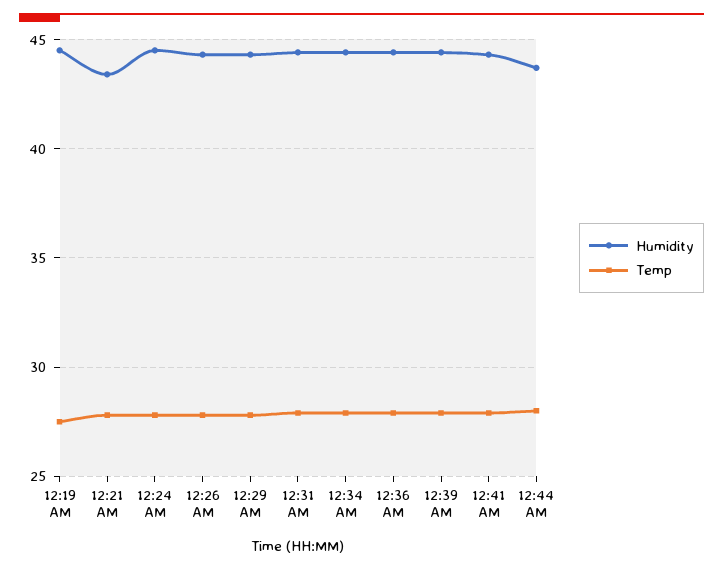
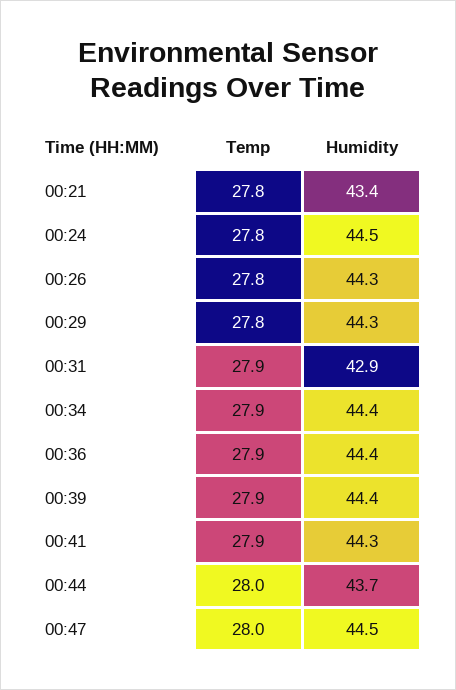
Humidity, 12:19 AM: 44.5 -> none
Temp, 12:19 AM: 27.5 -> none
Humidity, 12:31 AM: 44.5 -> 42.9
Temp, 00:47: none -> 28
Humidity, 00:47: none -> 44.5

